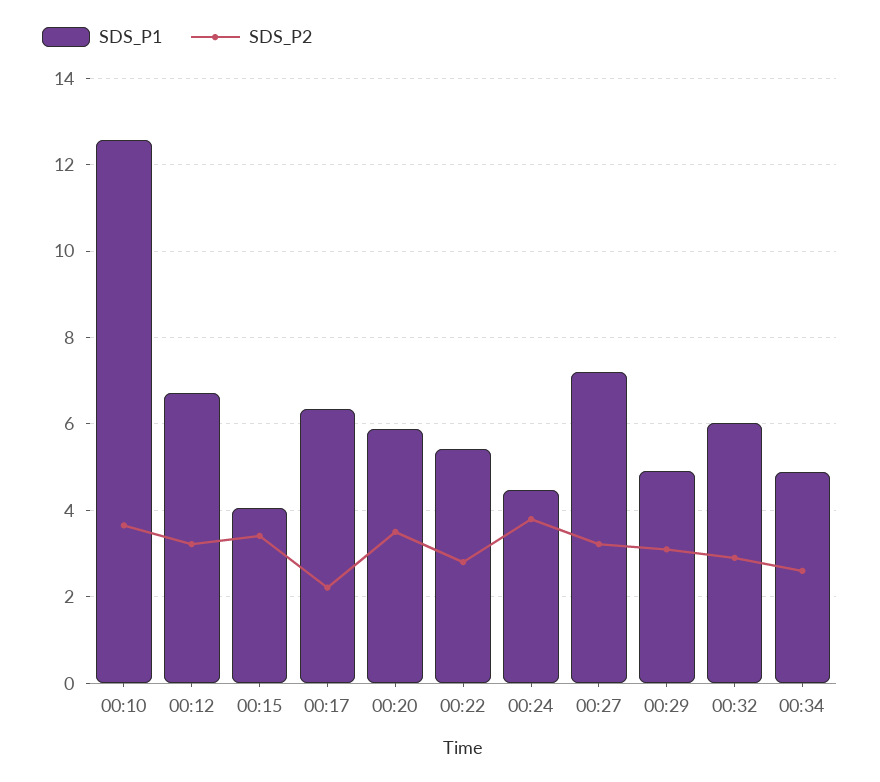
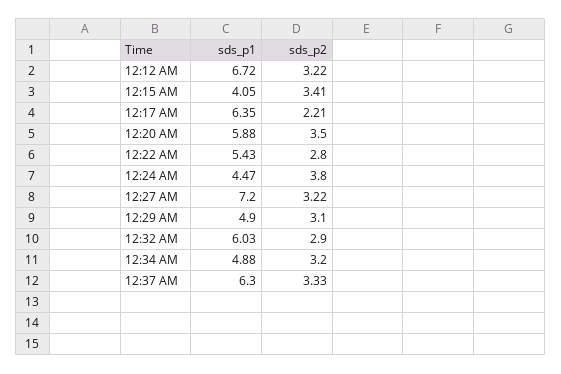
SDS_P1, 00:10: 12.6 -> none
SDS_P2, 00:10: 3.6 -> none
SDS_P2, 00:34: 2.6 -> 3.2
SDS_P1, 12:37 AM: none -> 6.3
SDS_P2, 12:37 AM: none -> 3.33

